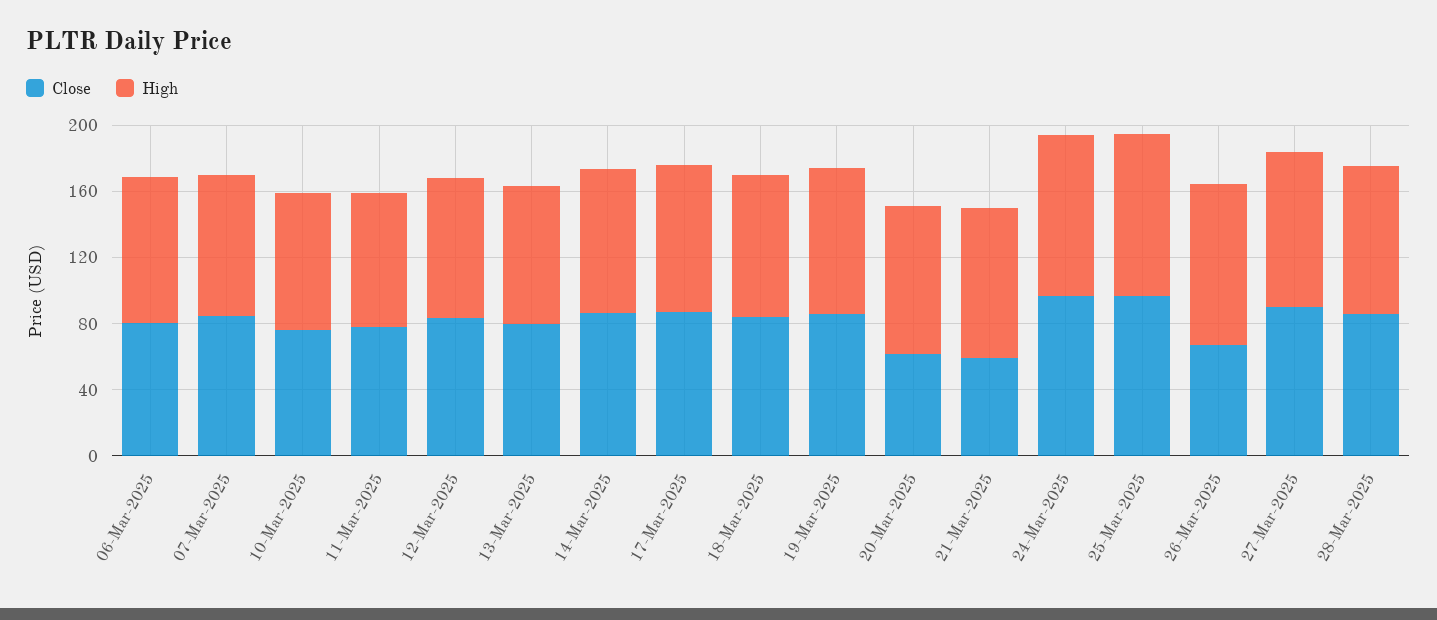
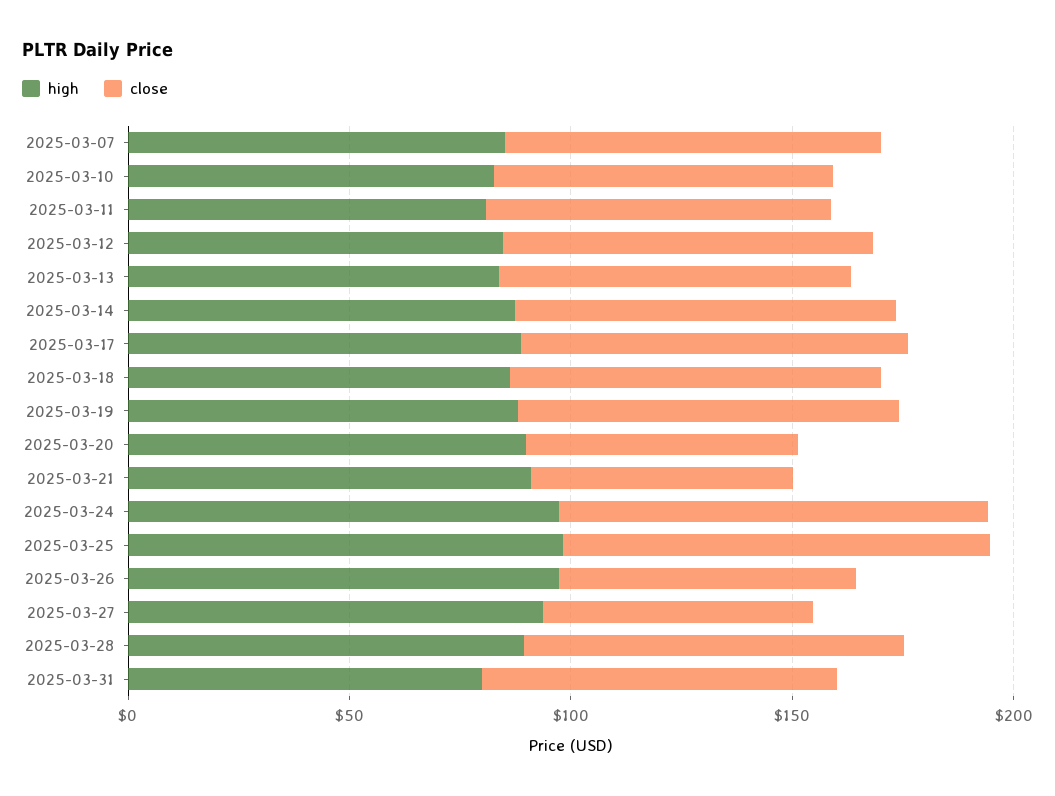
Close, 06-Mar-2025: 80 -> none
High, 06-Mar-2025: 90 -> none
Close, 27-Mar-2025: 90 -> 60
High, 2025-03-31: none -> 80
Close, 2025-03-31: none -> 80

